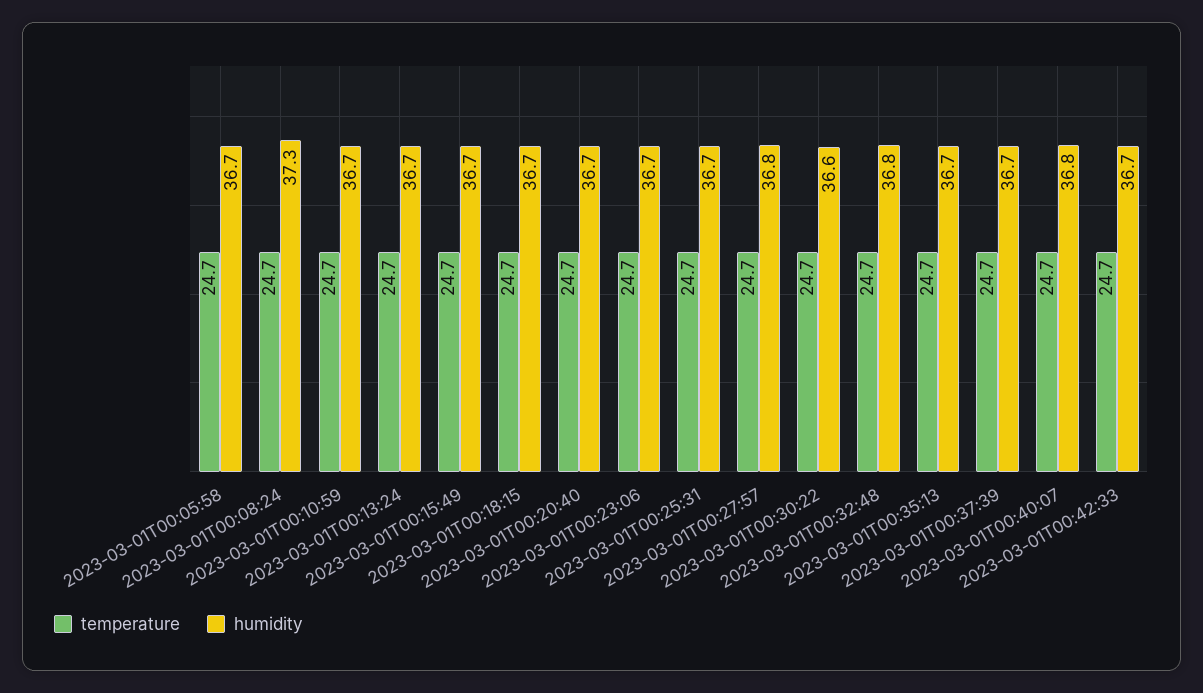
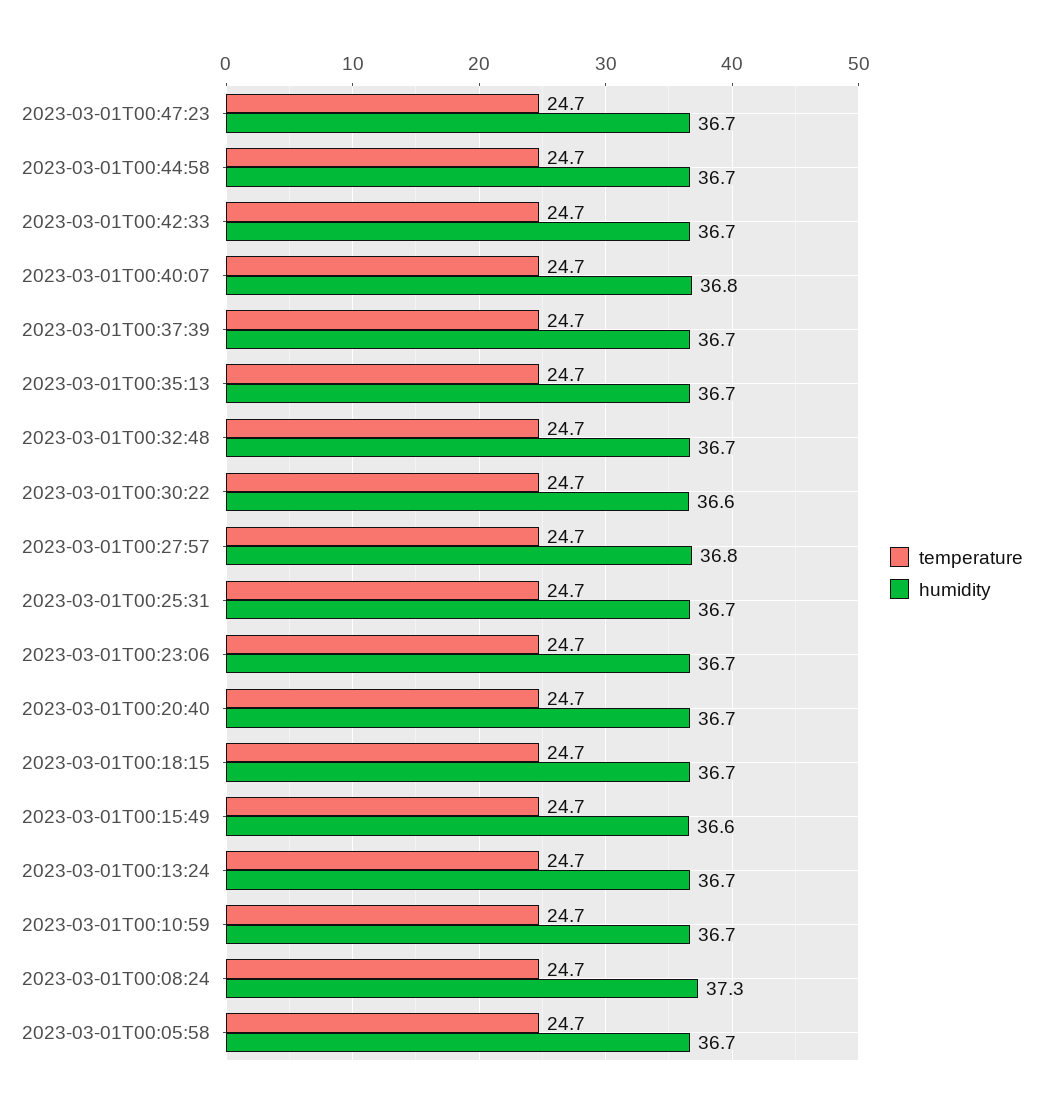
humidity, 2023-03-01T00:15:49: 36.7 -> 36.6
humidity, 2023-03-01T00:32:48: 36.8 -> 36.7
temperature, 2023-03-01T00:47:23: none -> 24.7
humidity, 2023-03-01T00:47:23: none -> 36.7
temperature, 2023-03-01T00:44:58: none -> 24.7
humidity, 2023-03-01T00:44:58: none -> 36.7

